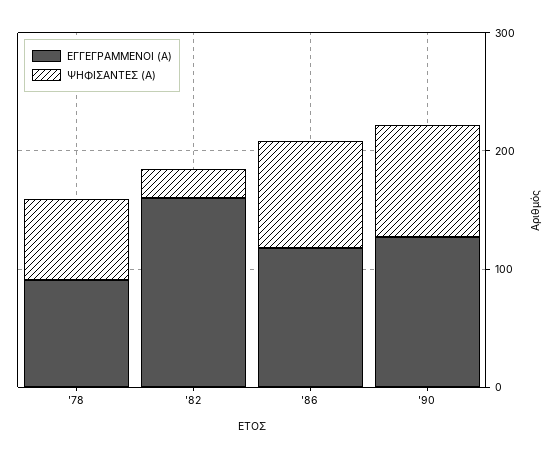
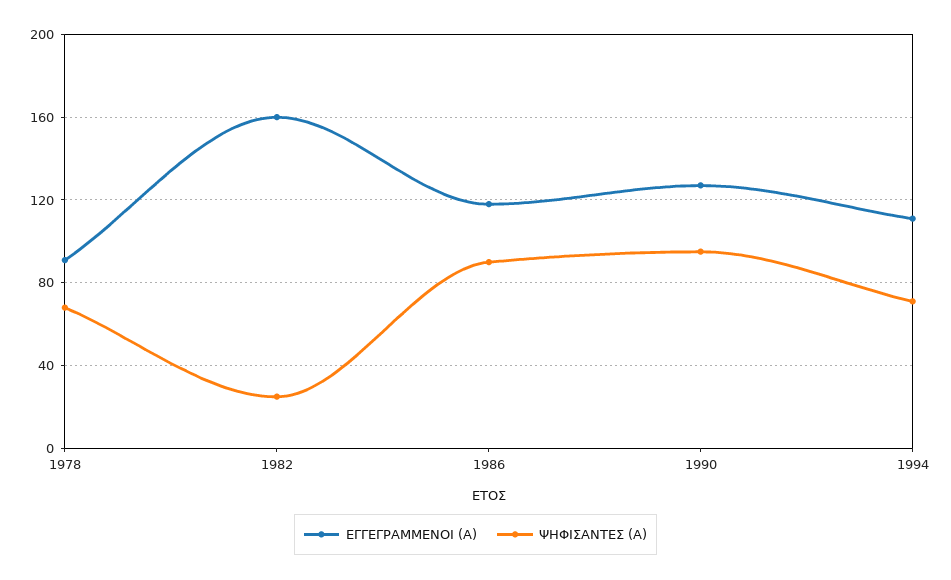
ΕΓΓΕΓΡΑΜΜΕΝΟΙ (Α), 1994: none -> 110
ΨΗΦΙΣΑΝΤΕΣ (Α), 1994: none -> 70

